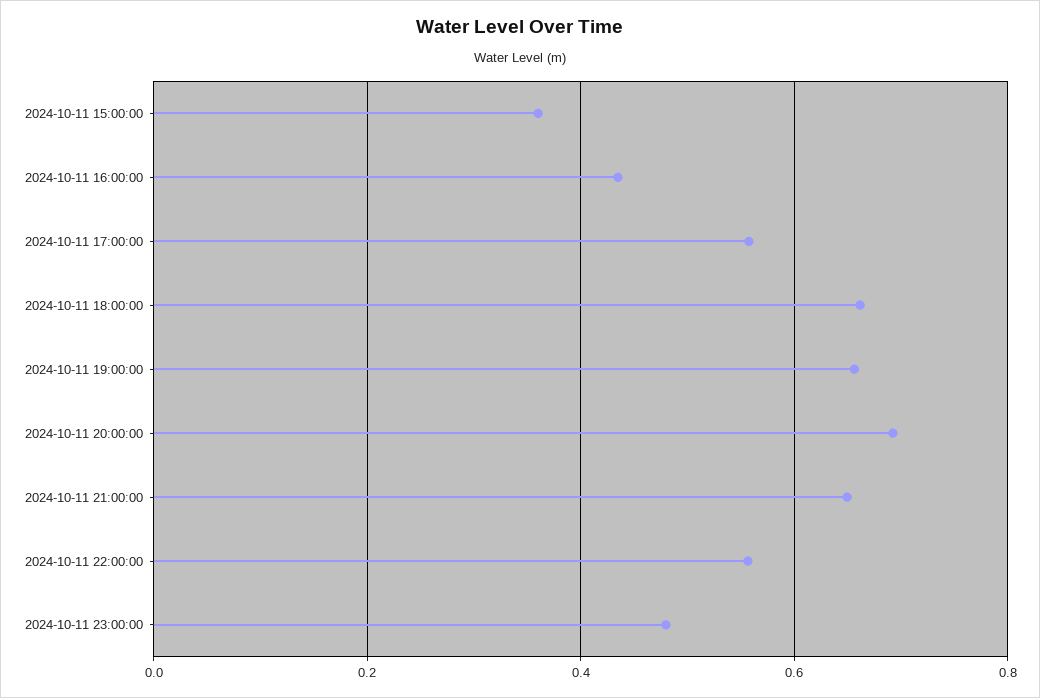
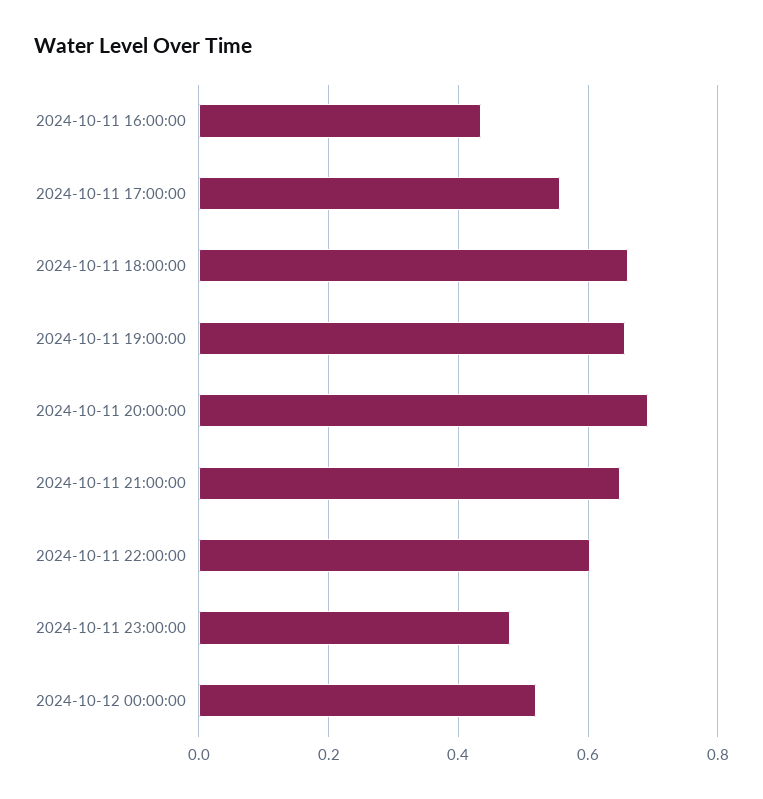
2024-10-11 15:00:00: 0.36 -> none
2024-10-11 22:00:00: 0.56 -> 0.6
2024-10-12 00:00:00: none -> 0.52

